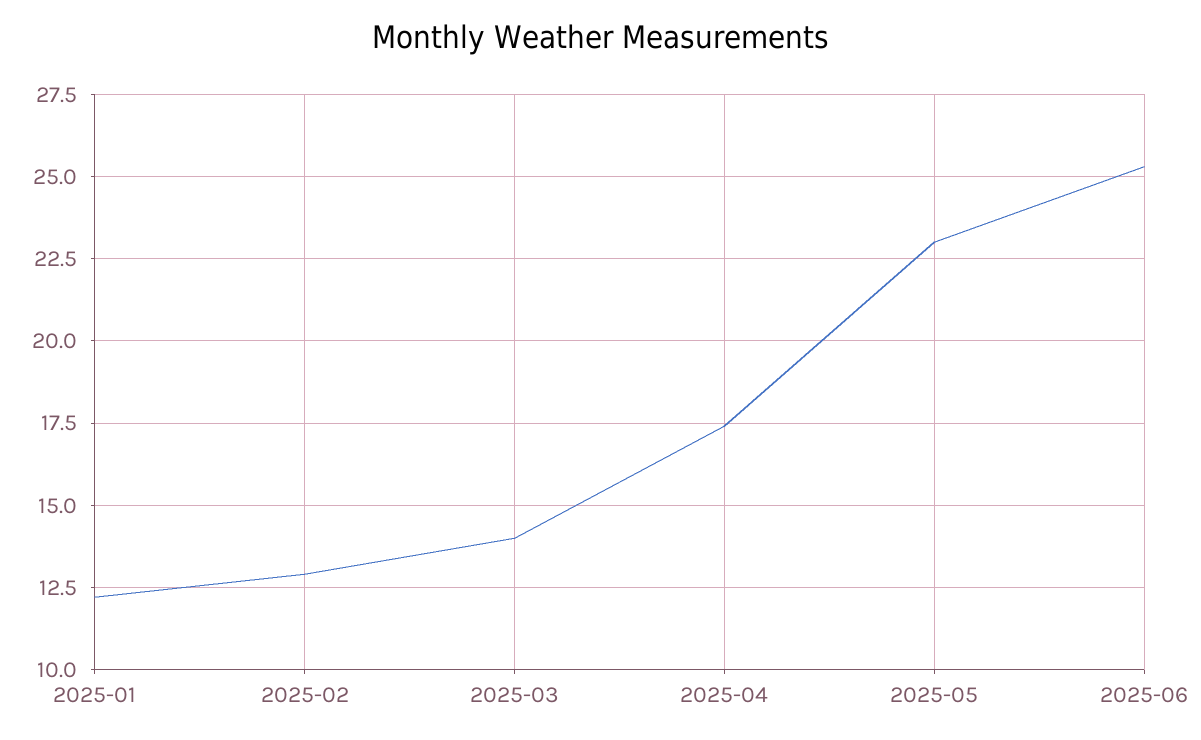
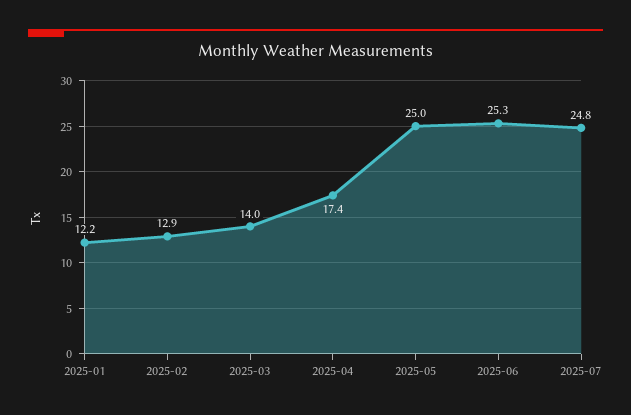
2025-05: 23 -> 25
2025-07: none -> 24.8

